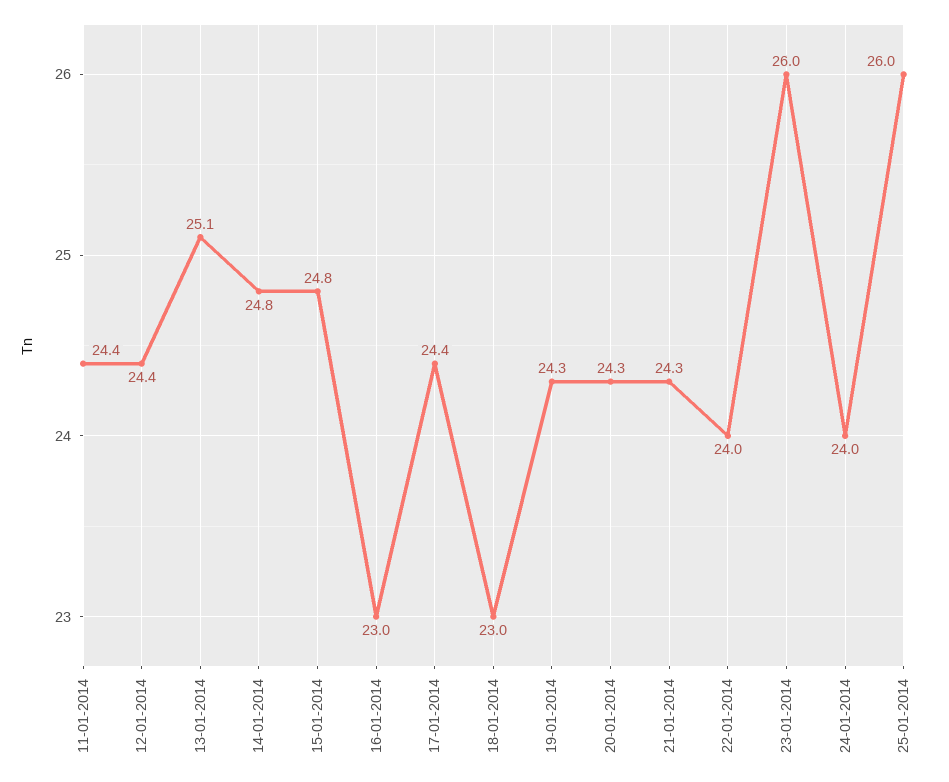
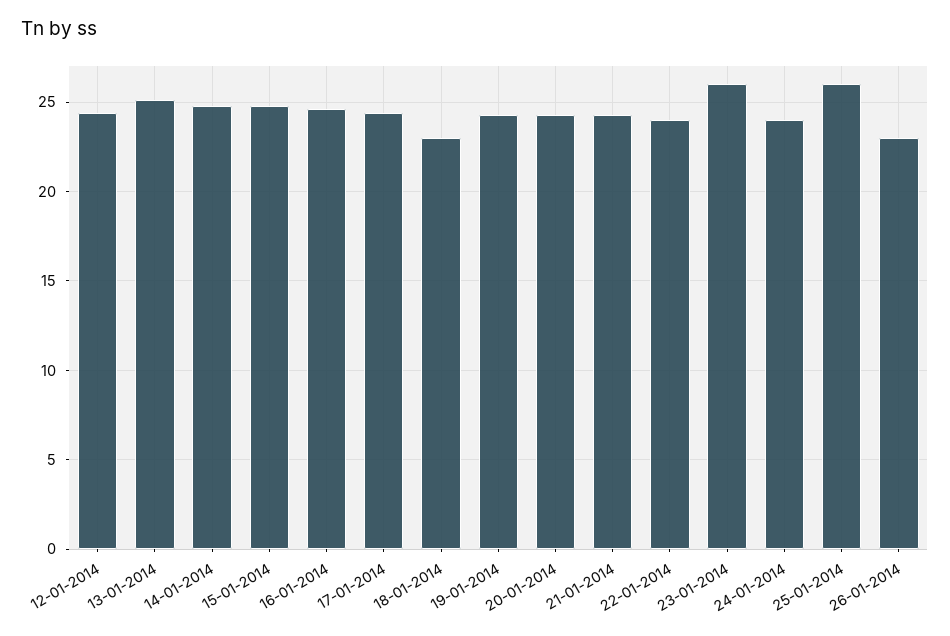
11-01-2014: 24.4 -> none
16-01-2014: 23 -> 24.5
26-01-2014: none -> 23

